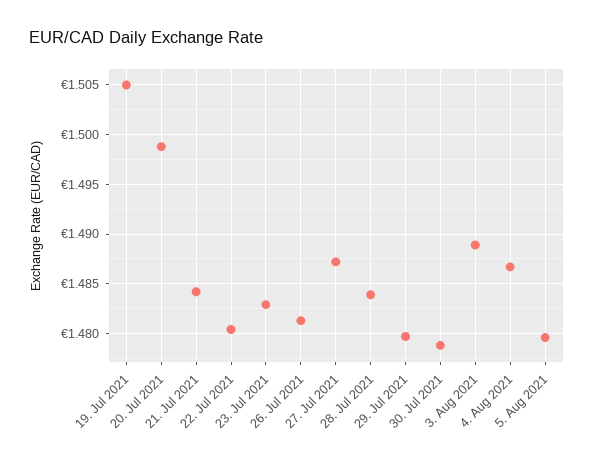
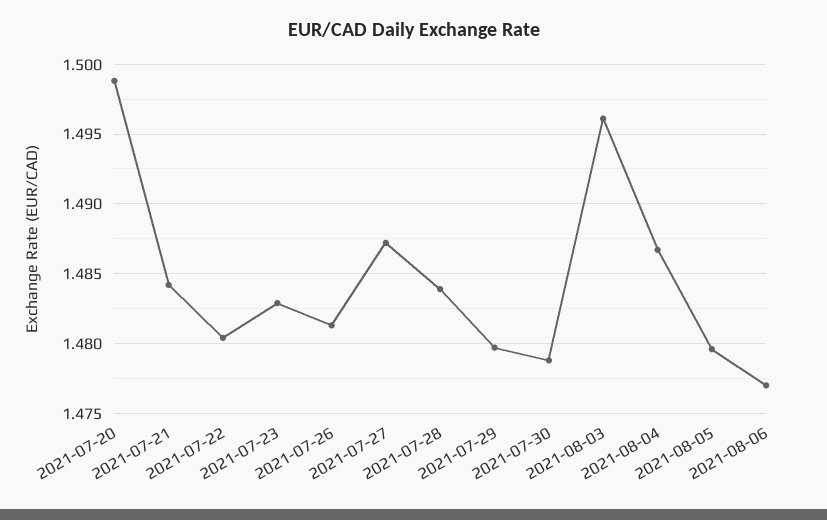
19. Jul 2021: 1.505 -> none
3. Aug 2021: 1.489 -> 1.496
2021-08-06: none -> 1.477

